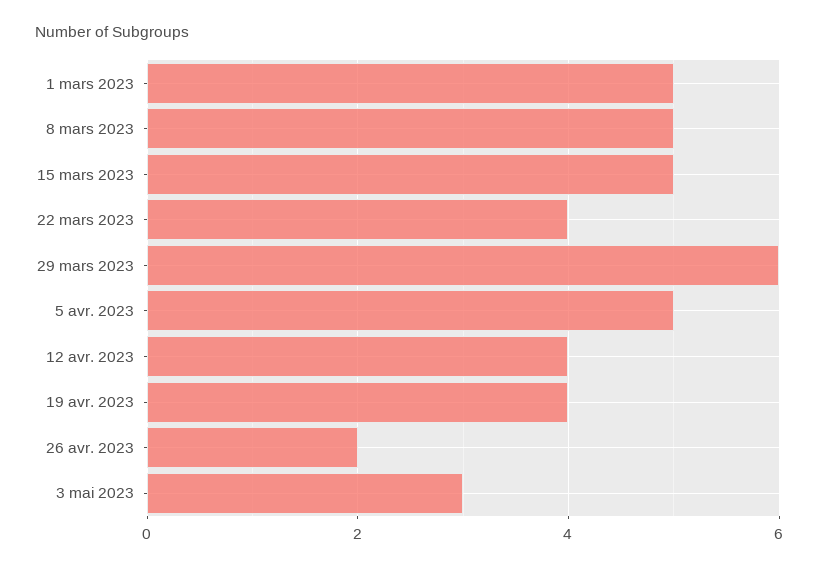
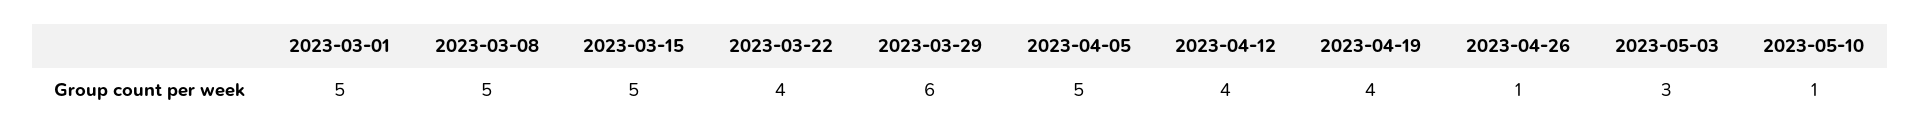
26 avr. 2023: 2 -> 1
2023-05-10: none -> 1

